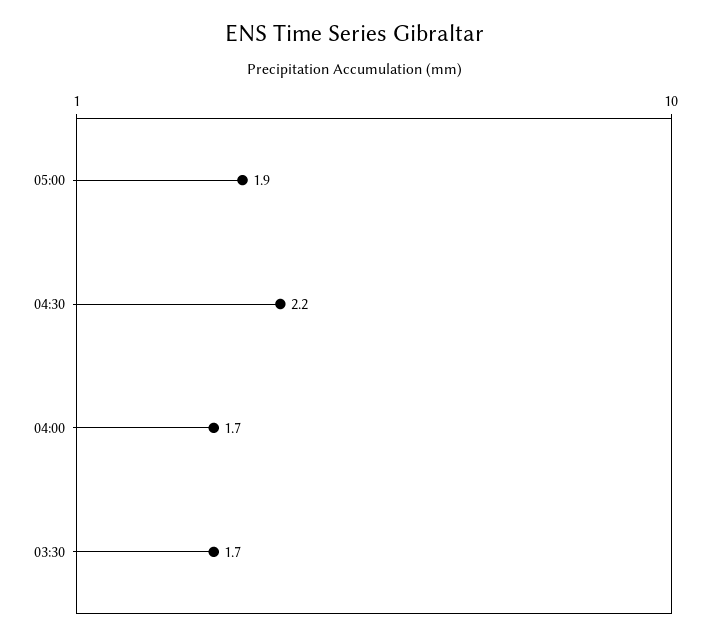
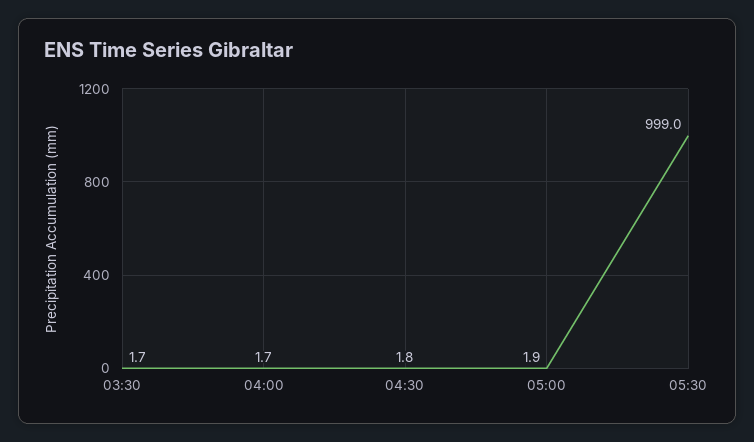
04:30: 2.2 -> 1.8
05:30: none -> 999

